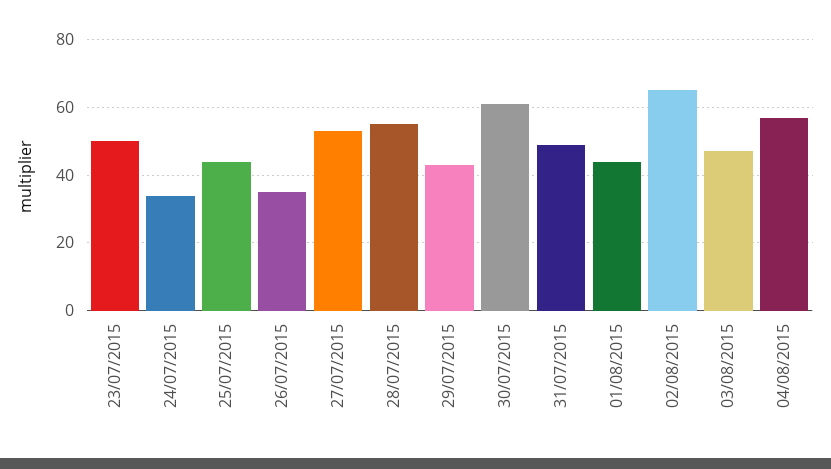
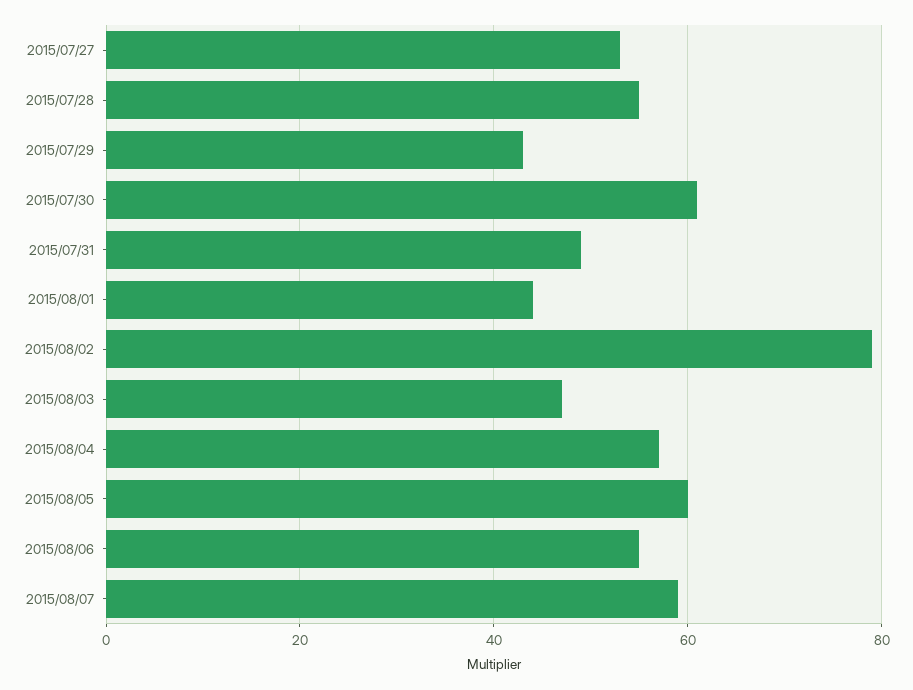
23/07/2015: 50 -> none
24/07/2015: 35 -> none
25/07/2015: 45 -> none
26/07/2015: 35 -> none
02/08/2015: 65 -> 80
2015/08/05: none -> 60
2015/08/06: none -> 55
2015/08/07: none -> 60

